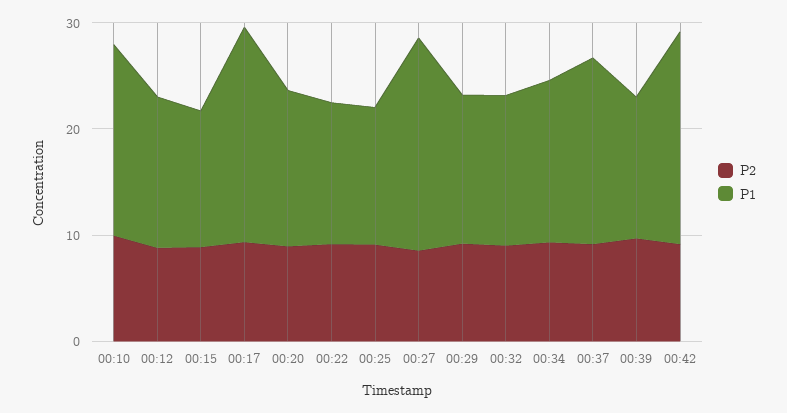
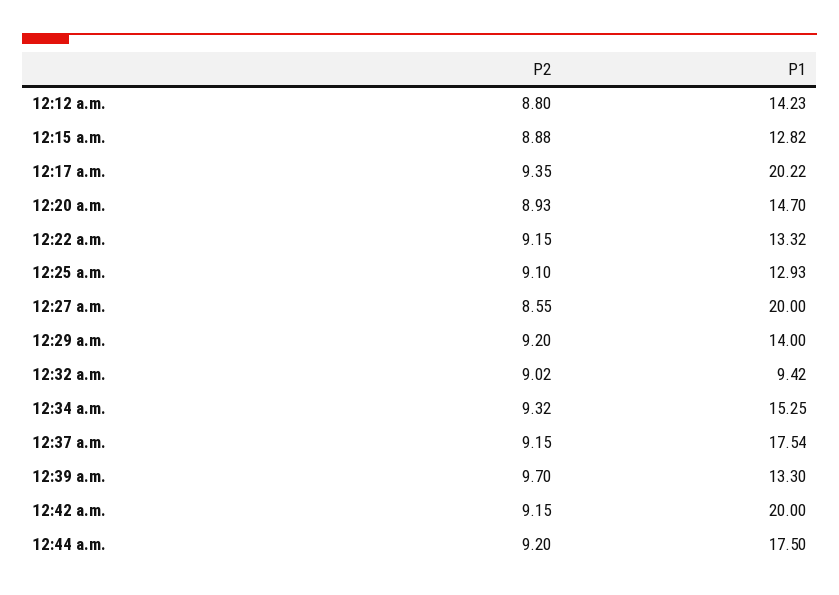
P2, 00:10: 10 -> none
P1, 00:10: 18 -> none
P1, 00:32: 14 -> 9.42
P2, 12:44 a.m.: none -> 9.2
P1, 12:44 a.m.: none -> 17.5

